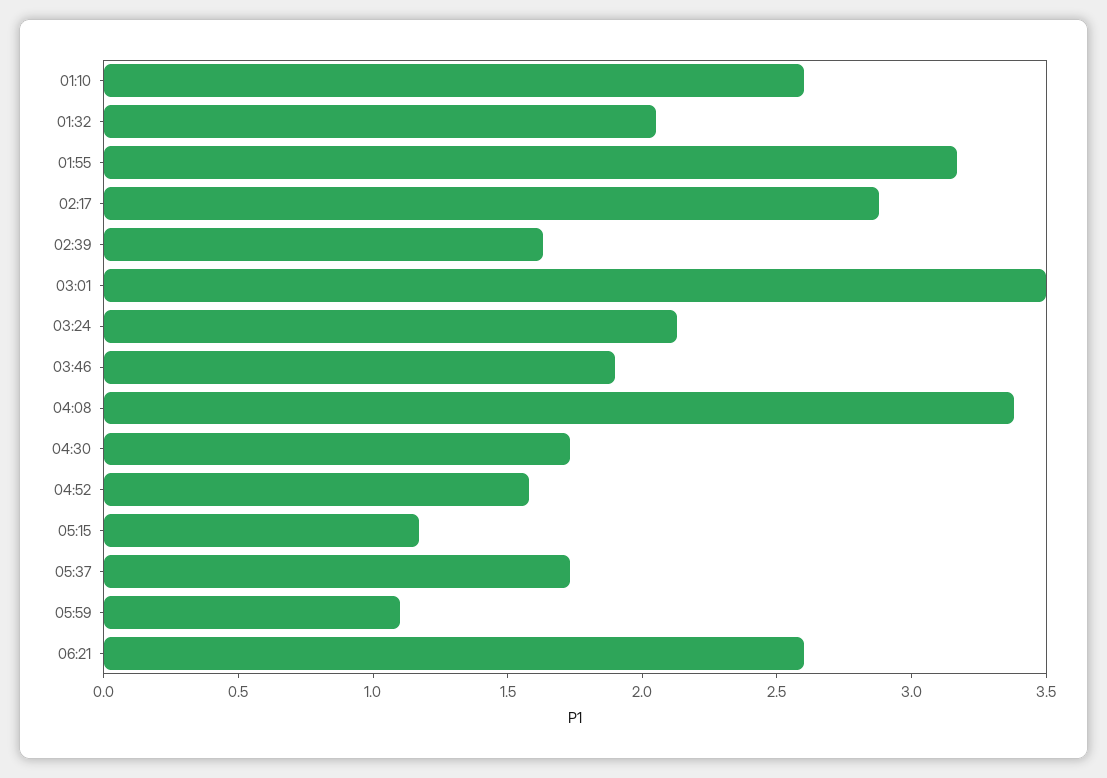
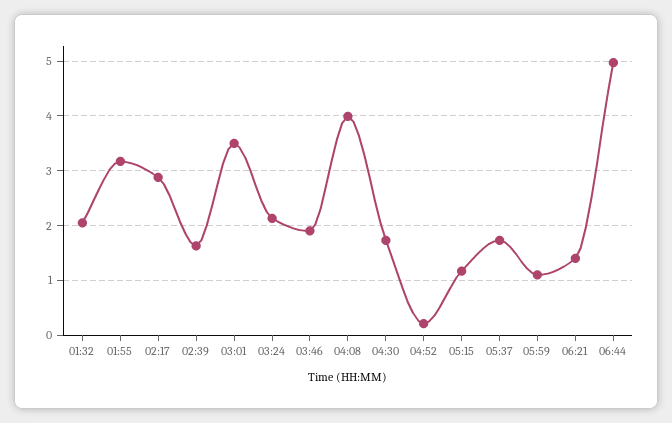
01:10: 2.6 -> none
04:08: 3.4 -> 4
04:52: 1.6 -> 0.2
06:21: 2.6 -> 1.4
06:44: none -> 5

